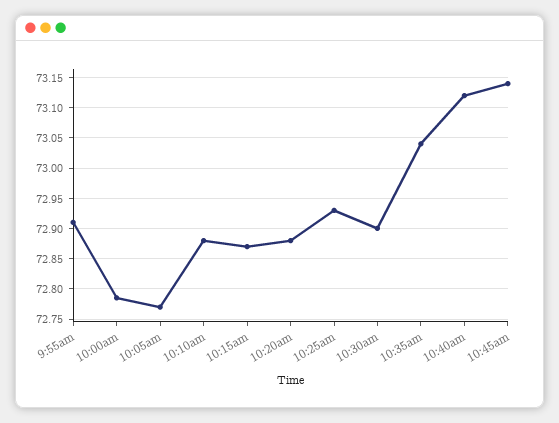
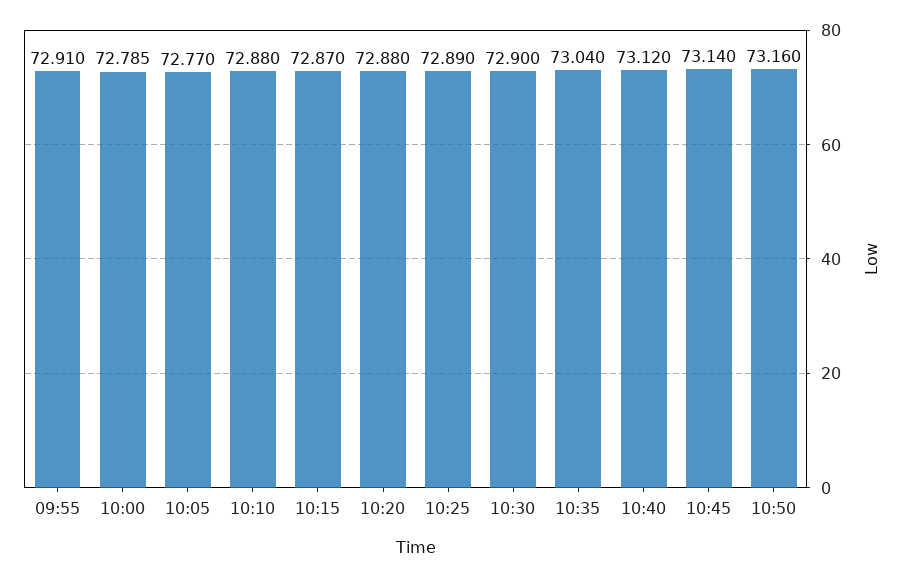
10:25am: 72.93 -> 72.89
10:50: none -> 73.16

